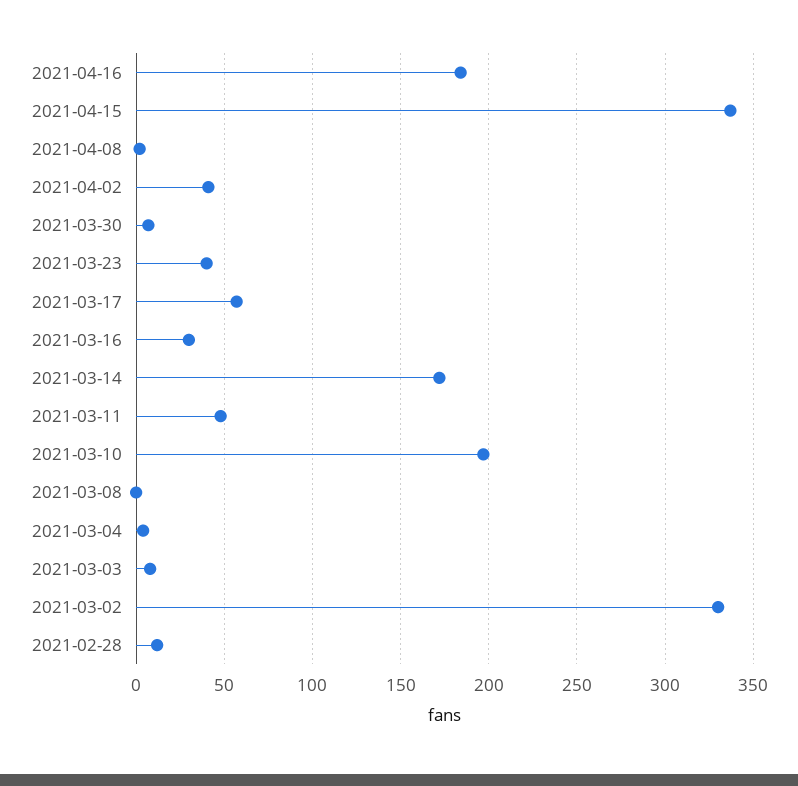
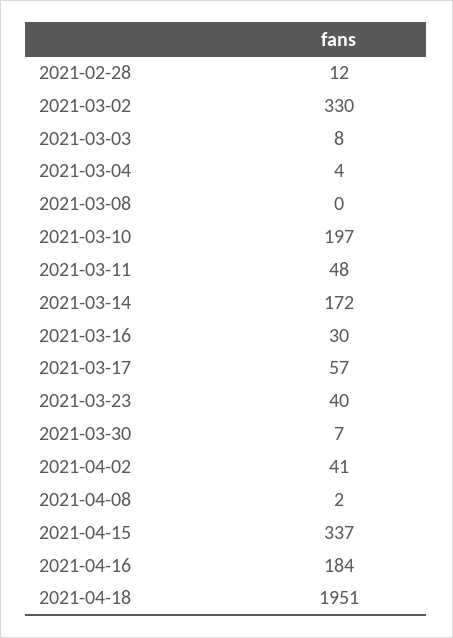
2021-04-18: none -> 1951

